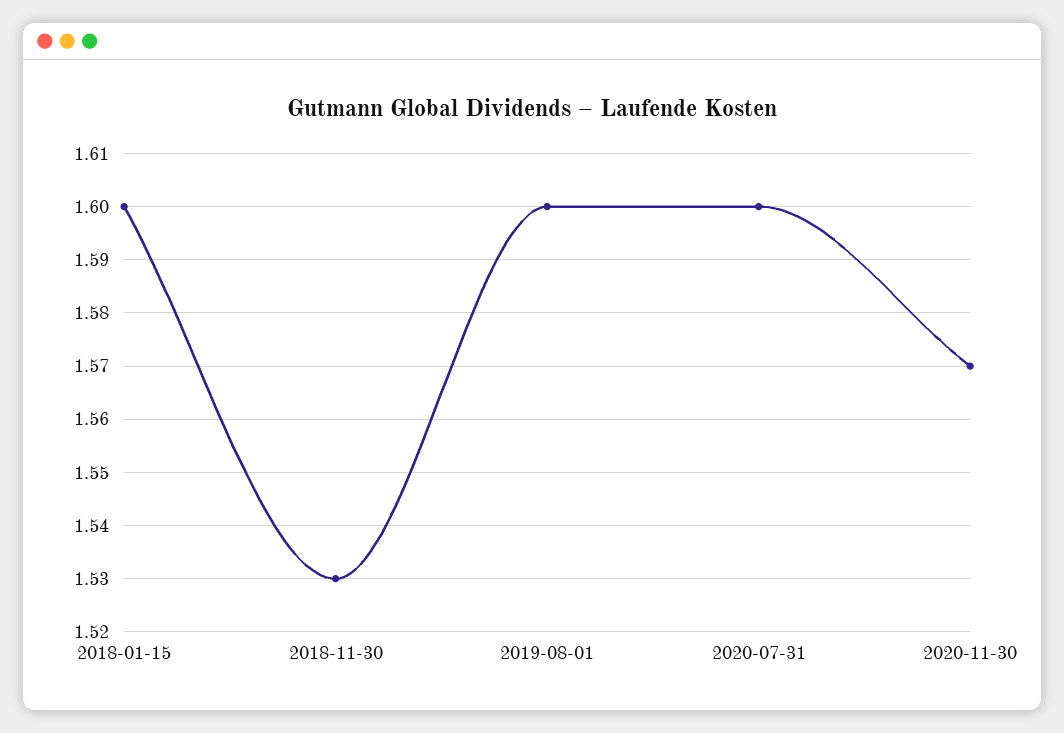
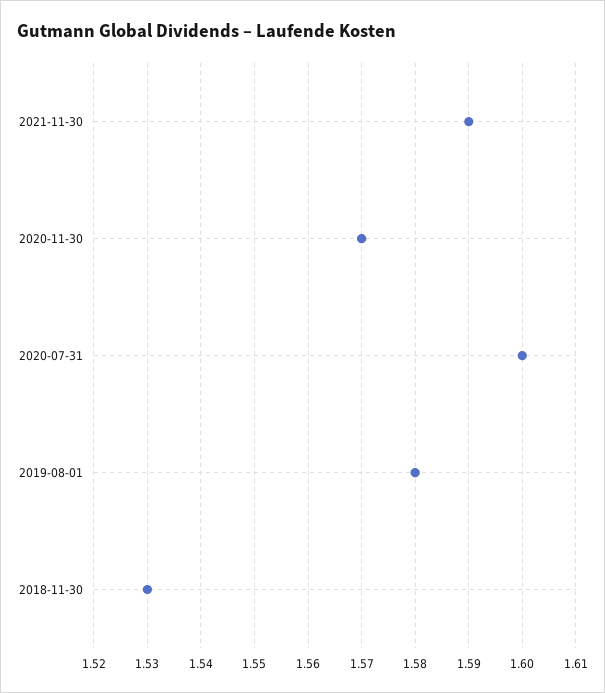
2018-01-15: 1.6 -> none
2019-08-01: 1.6 -> 1.58
2021-11-30: none -> 1.59

